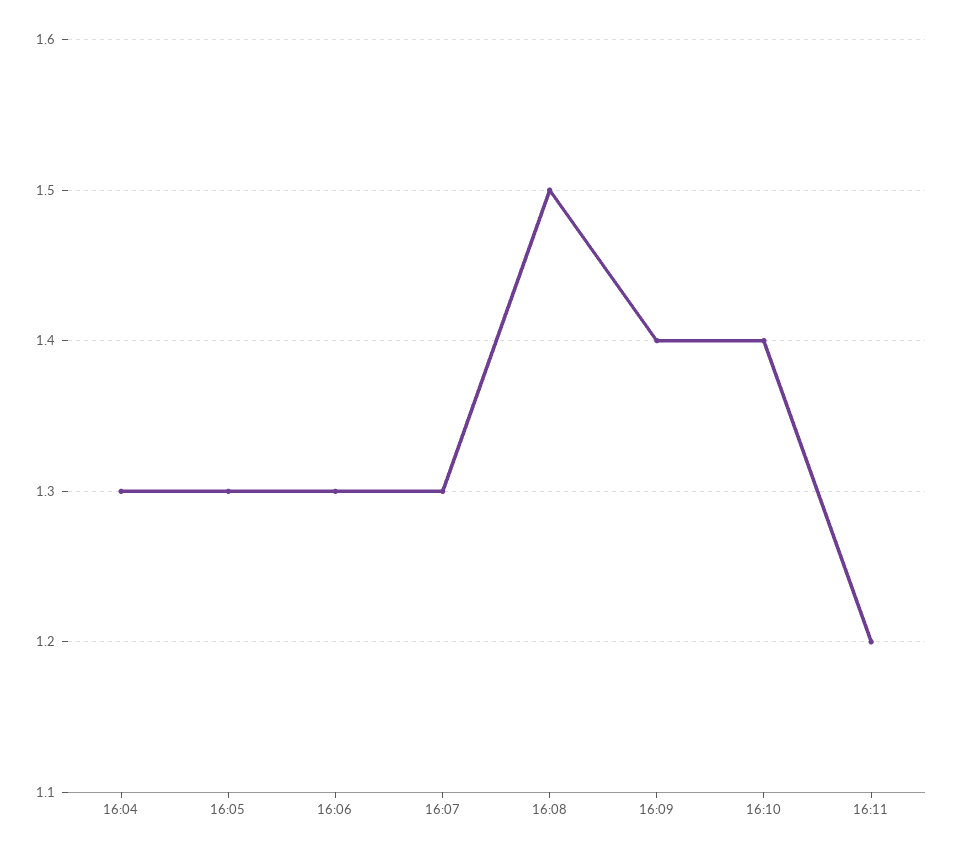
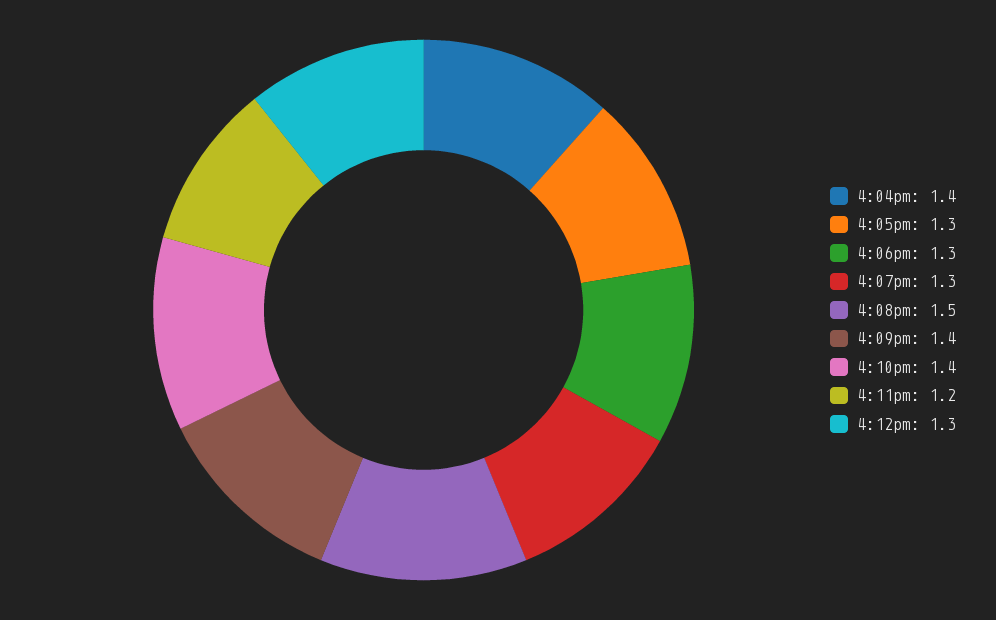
16:04: 1.3 -> 1.4
4:12pm: none -> 1.3

